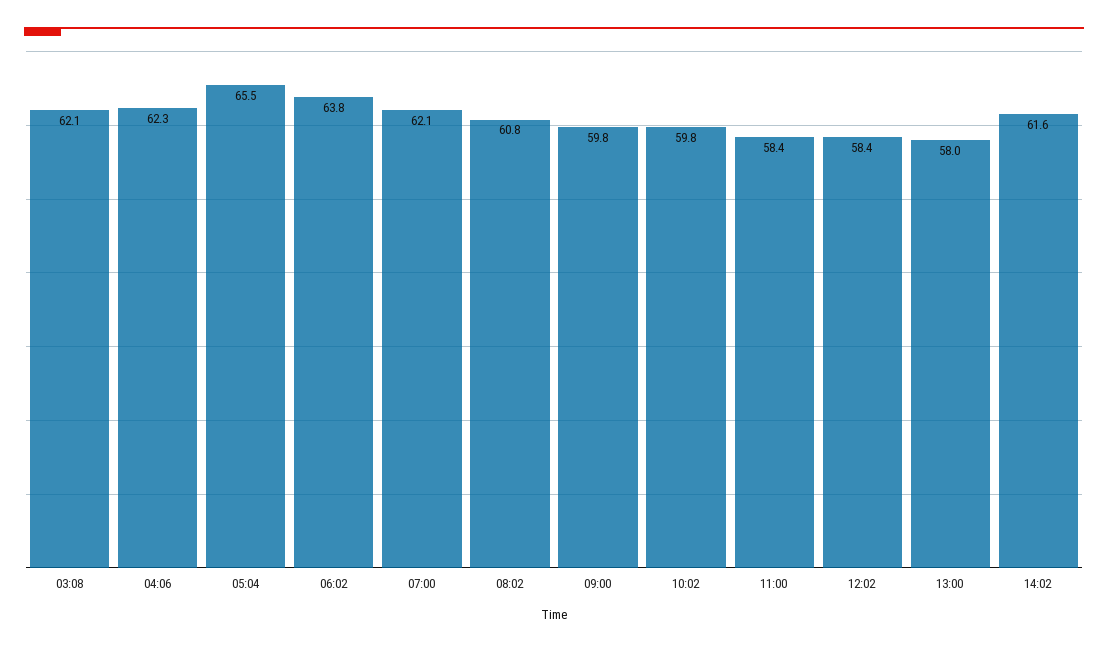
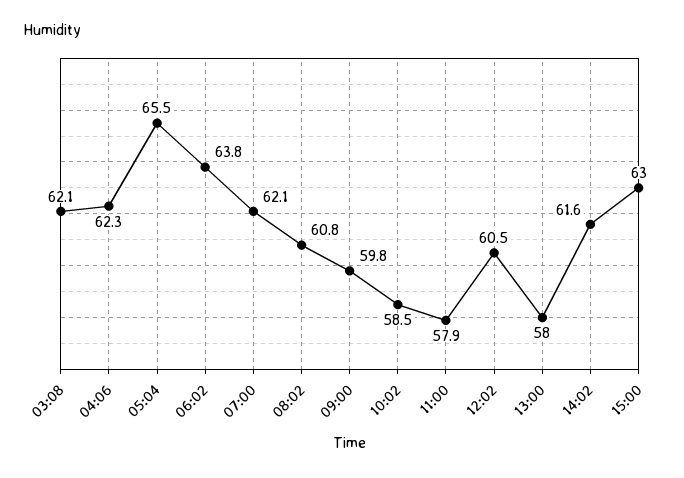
10:02: 59.8 -> 58.5
11:00: 58.4 -> 57.9
12:02: 58.4 -> 60.5
15:00: none -> 63

